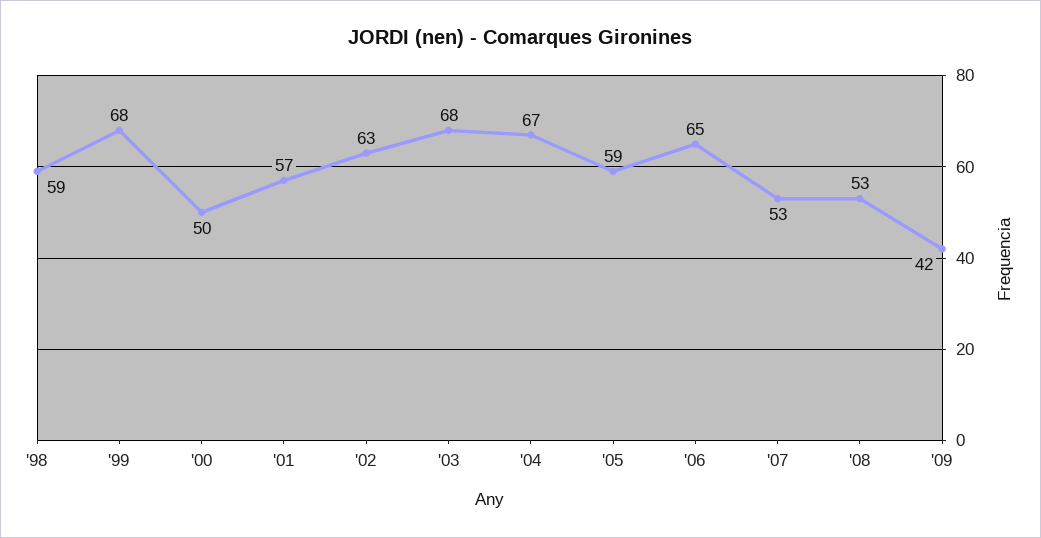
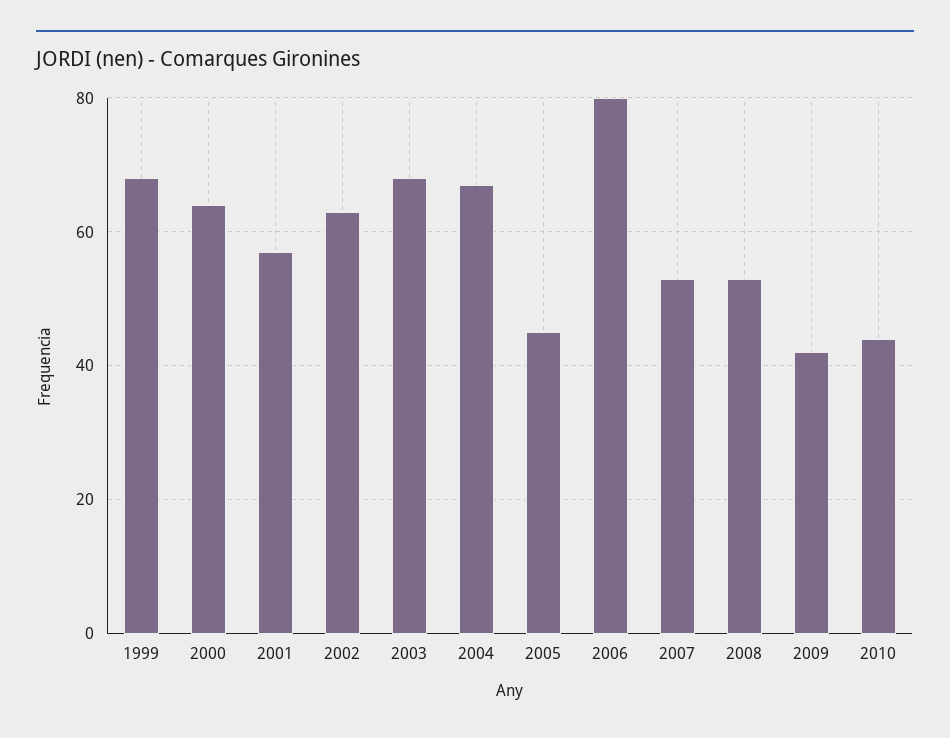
'98: 59 -> none
'00: 50 -> 65
'05: 59 -> 45
'06: 65 -> 80
2010: none -> 45

